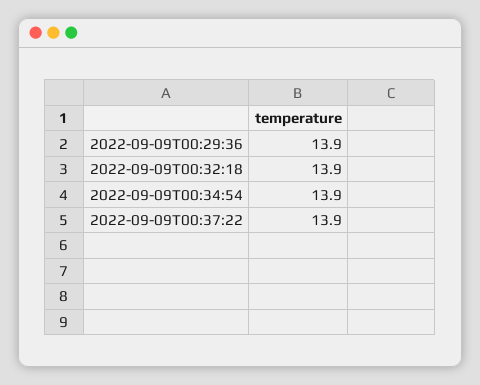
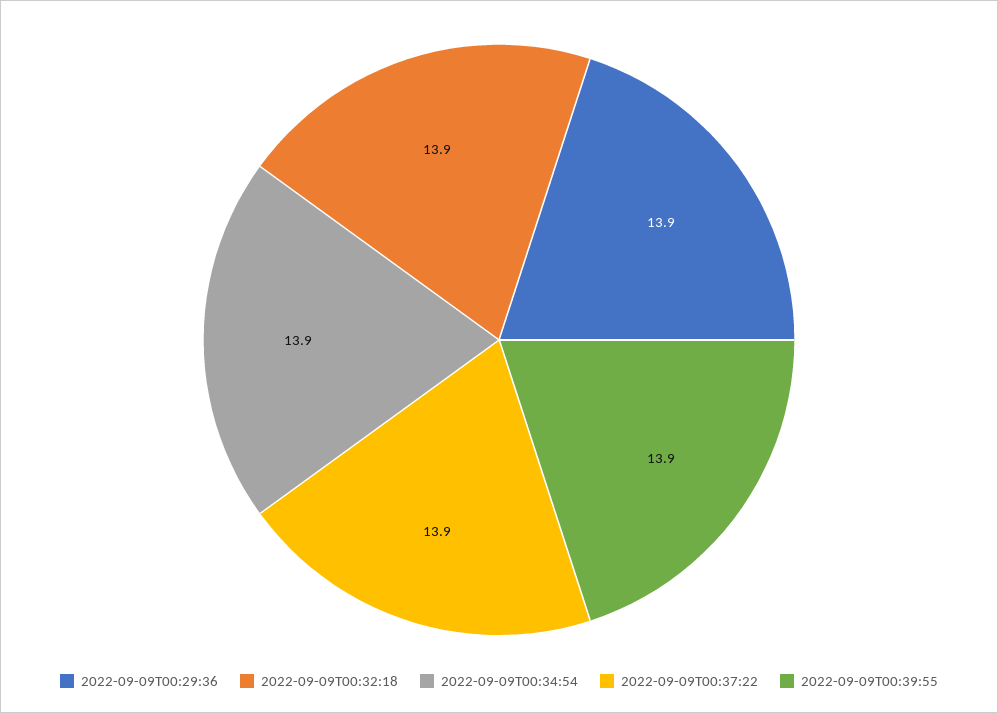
2022-09-09T00:39:55: none -> 13.9

